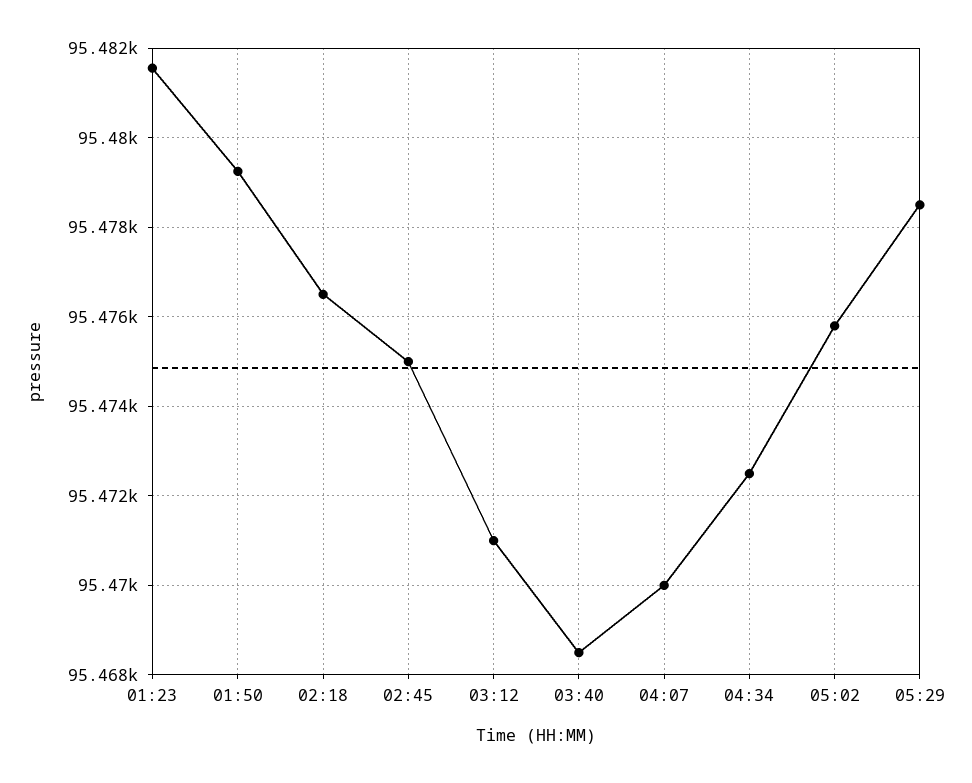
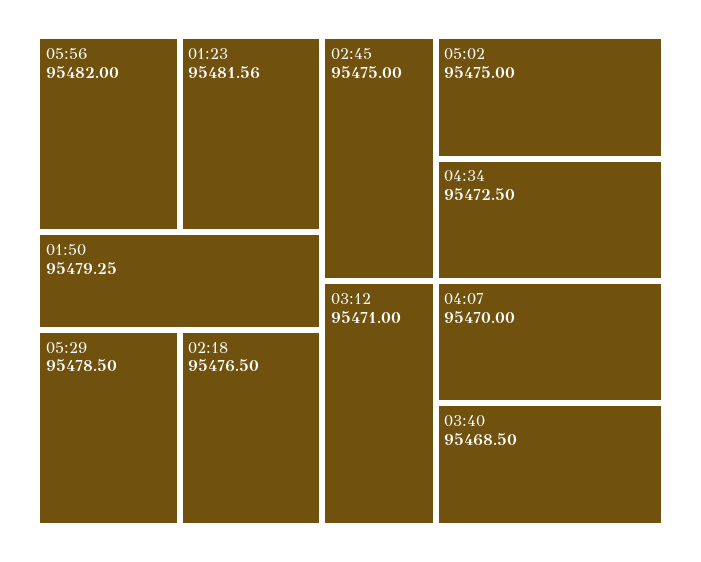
05:02: 95475.8 -> 95475
05:56: none -> 95482

